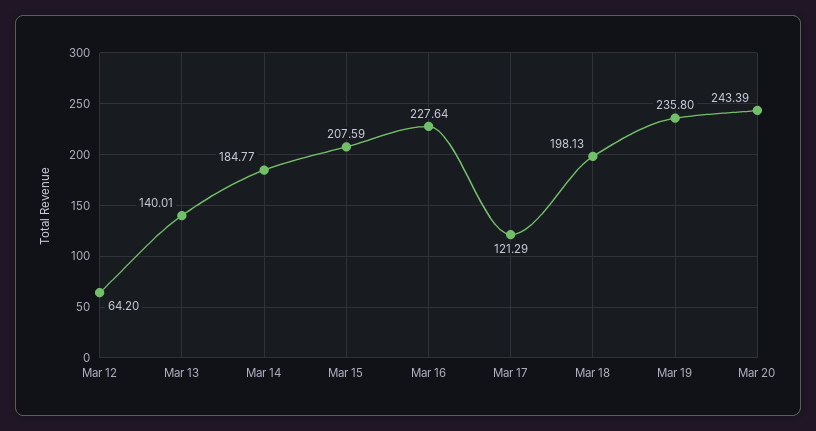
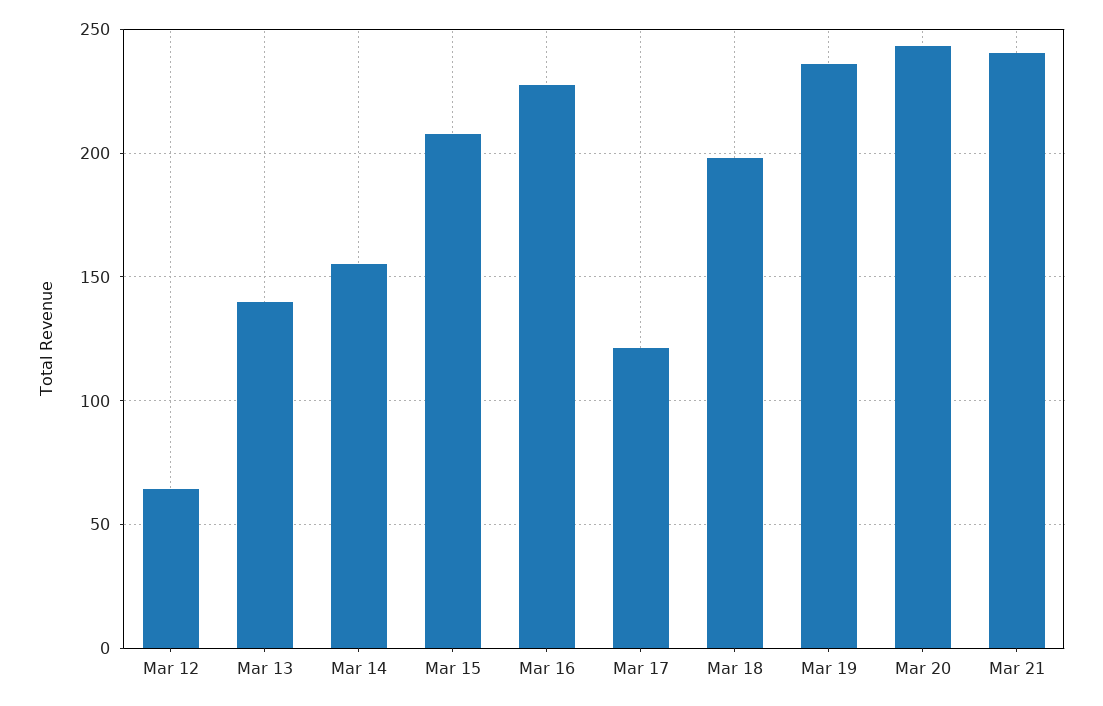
Mar 14: 184.77 -> 155
Mar 21: none -> 240

